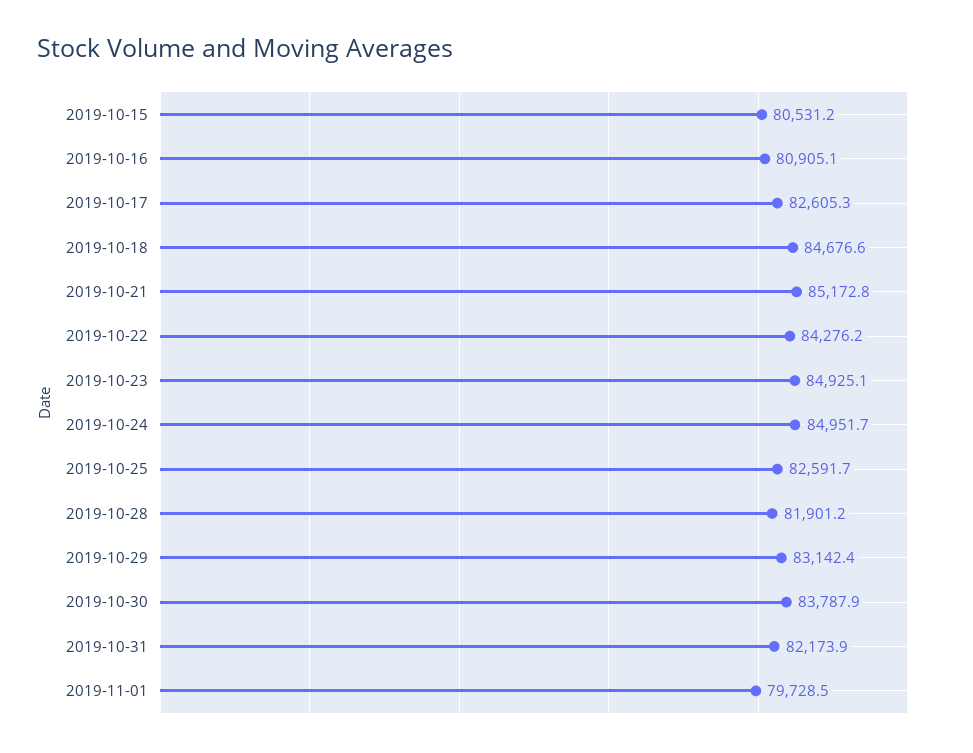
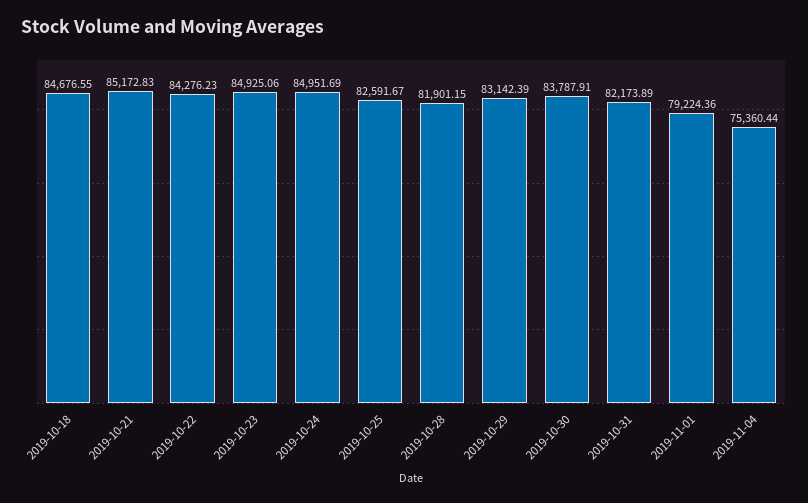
2019-10-15: 80531.2 -> none
2019-10-16: 80905.1 -> none
2019-10-17: 82605.3 -> none
2019-11-01: 79728.5 -> 79224.36
2019-11-04: none -> 75360.44

